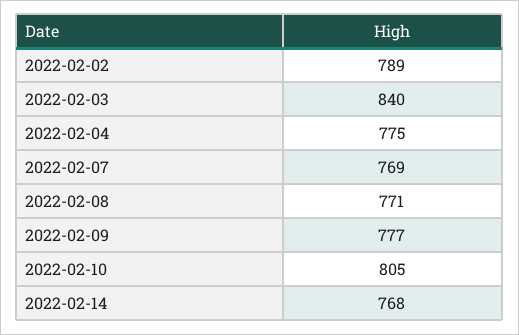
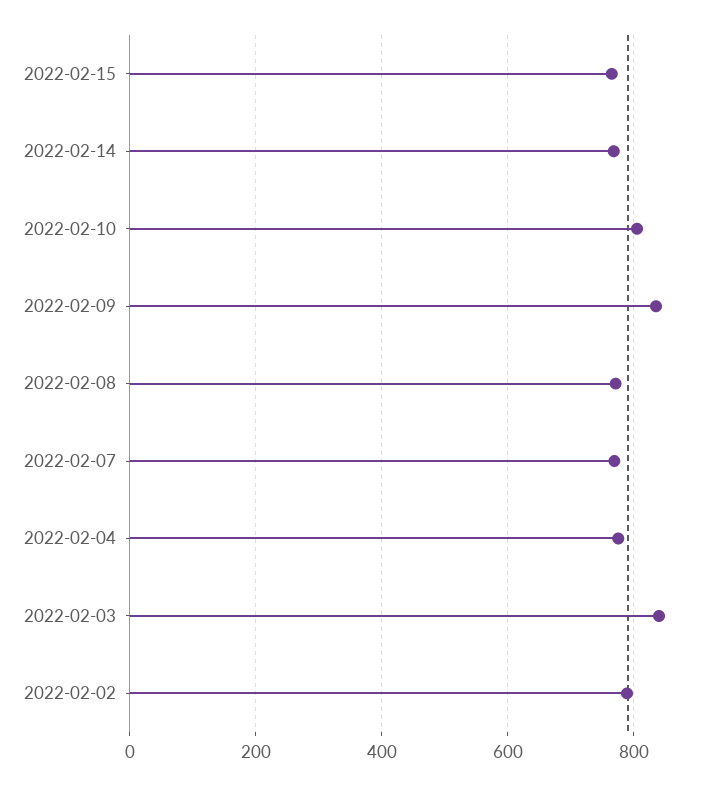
2022-02-09: 777 -> 840
2022-02-15: none -> 760

